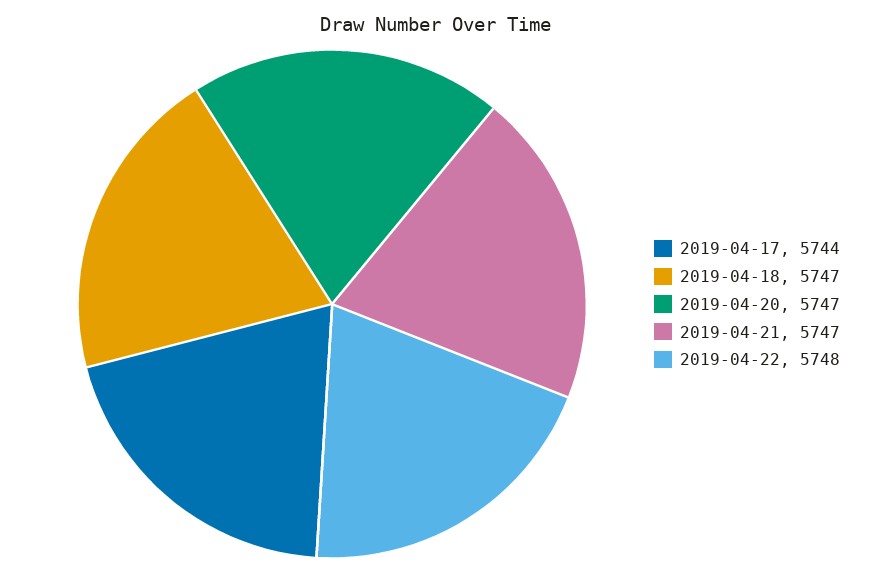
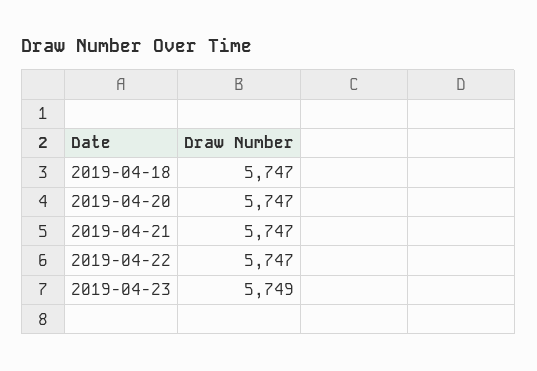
2019-04-17: 5744 -> none
2019-04-22: 5748 -> 5747
2019-04-23: none -> 5749

